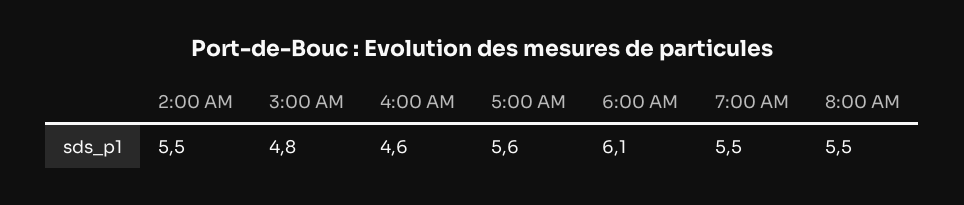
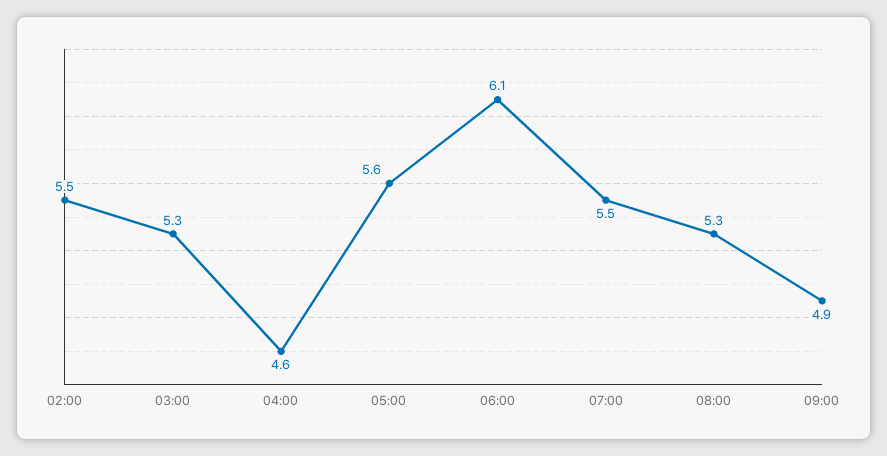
3:00 AM: 4.8 -> 5.3
8:00 AM: 5.5 -> 5.3
09:00: none -> 4.9

